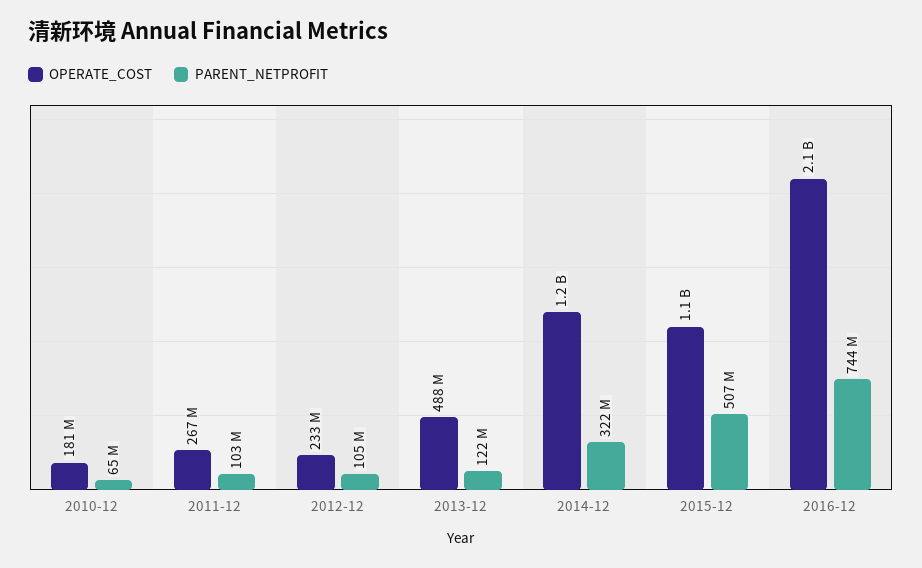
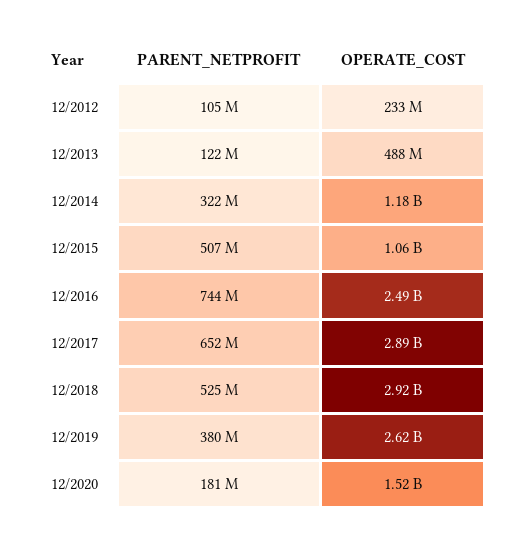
OPERATE_COST, 2010-12: 181000000 -> none
PARENT_NETPROFIT, 2010-12: 65000000 -> none
OPERATE_COST, 2011-12: 267000000 -> none
PARENT_NETPROFIT, 2011-12: 103000000 -> none
OPERATE_COST, 2016-12: 2100000000 -> 2490000000
PARENT_NETPROFIT, 12/2017: none -> 652000000
OPERATE_COST, 12/2017: none -> 2890000000
PARENT_NETPROFIT, 12/2018: none -> 525000000
OPERATE_COST, 12/2018: none -> 2920000000
PARENT_NETPROFIT, 12/2019: none -> 380000000
OPERATE_COST, 12/2019: none -> 2620000000
PARENT_NETPROFIT, 12/2020: none -> 181000000
OPERATE_COST, 12/2020: none -> 1520000000

